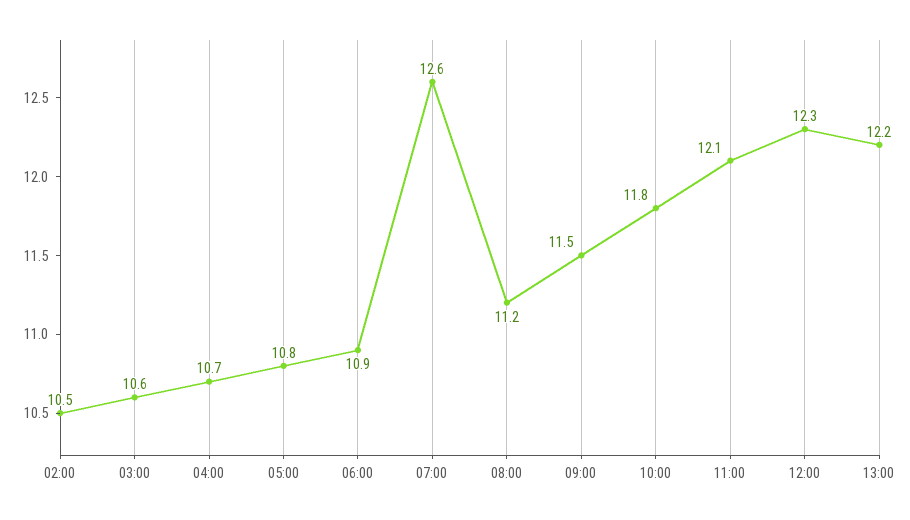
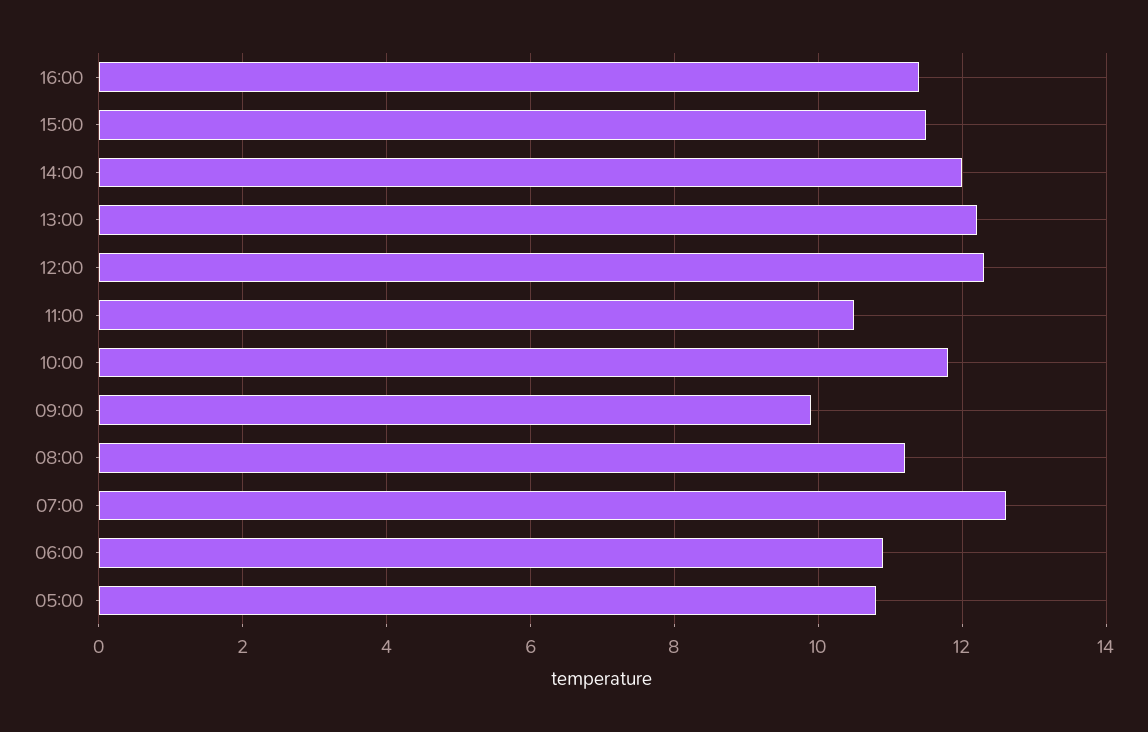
02:00: 10.5 -> none
03:00: 10.6 -> none
04:00: 10.7 -> none
09:00: 11.5 -> 10
11:00: 12.1 -> 10.5
16:00: none -> 11.5
15:00: none -> 11.5
14:00: none -> 12

